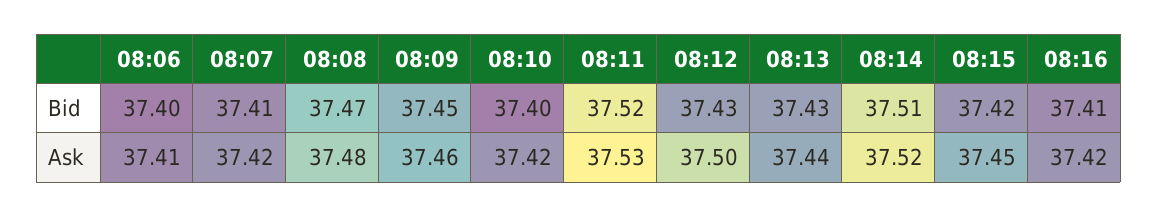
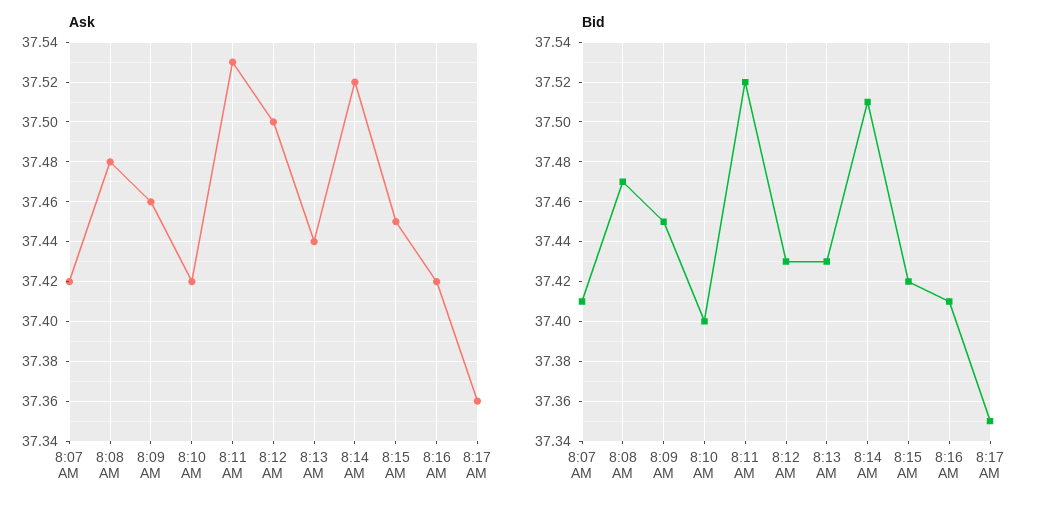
Bid, 08:06: 37.4 -> none
Ask, 08:06: 37.41 -> none
Ask, 8:17 AM: none -> 37.36
Bid, 8:17 AM: none -> 37.35

